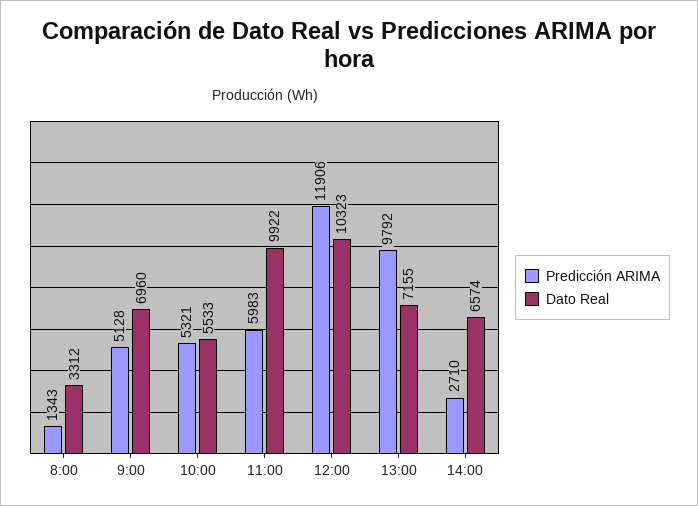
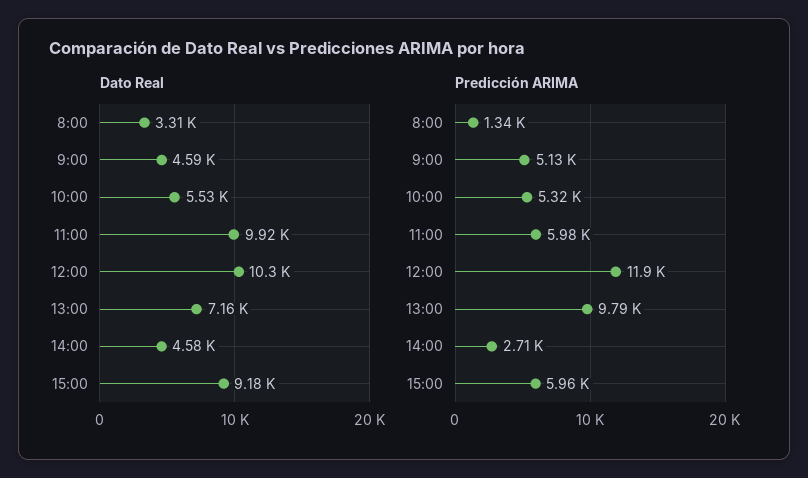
Dato Real, 9:00: 6960 -> 4590
Dato Real, 14:00: 6574 -> 4580
Dato Real, 15:00: none -> 9180
Predicción ARIMA, 15:00: none -> 5960

